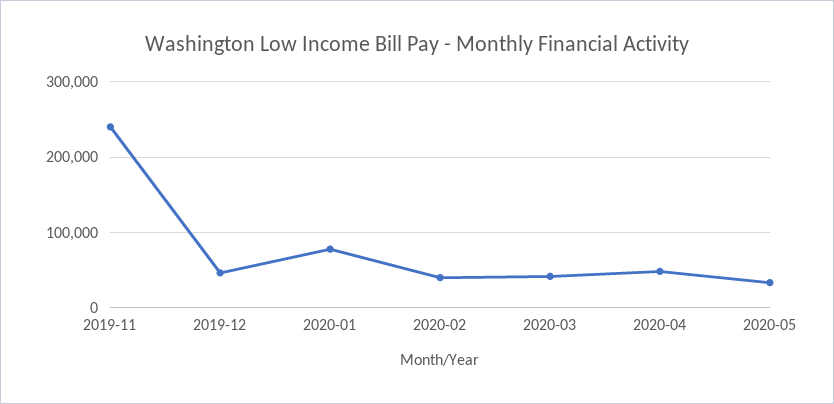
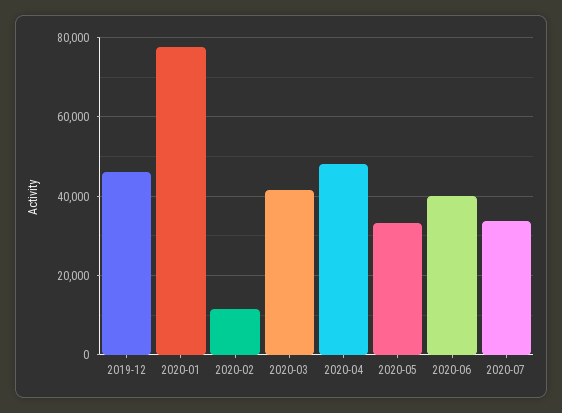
2019-11: 240000 -> none
2020-02: 40000 -> 12000
2020-06: none -> 40000
2020-07: none -> 34000

